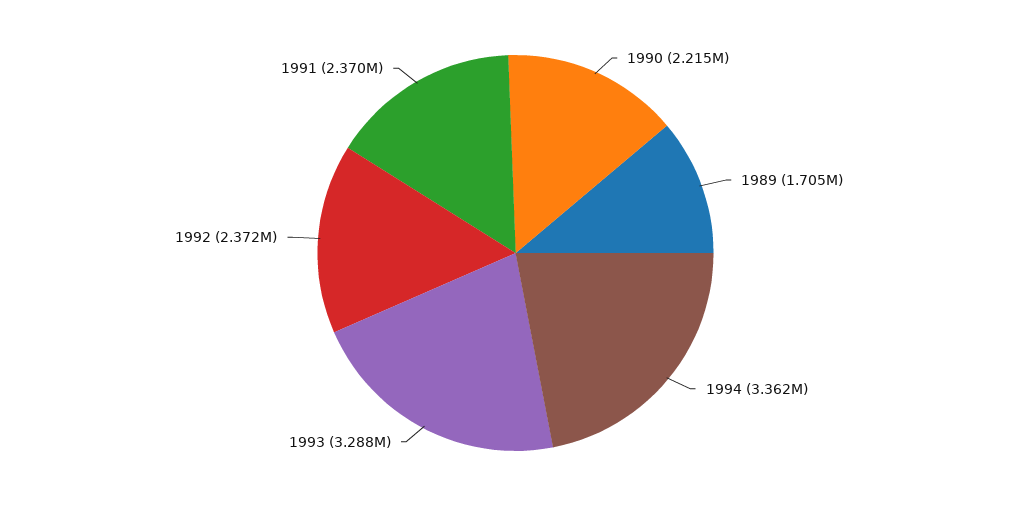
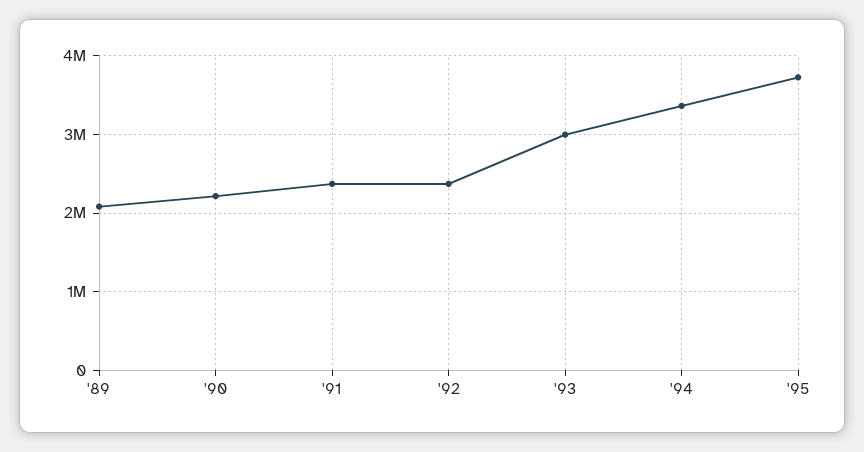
1989: 1705000 -> 2100000
1993: 3288000 -> 3000000
'95: none -> 3700000

